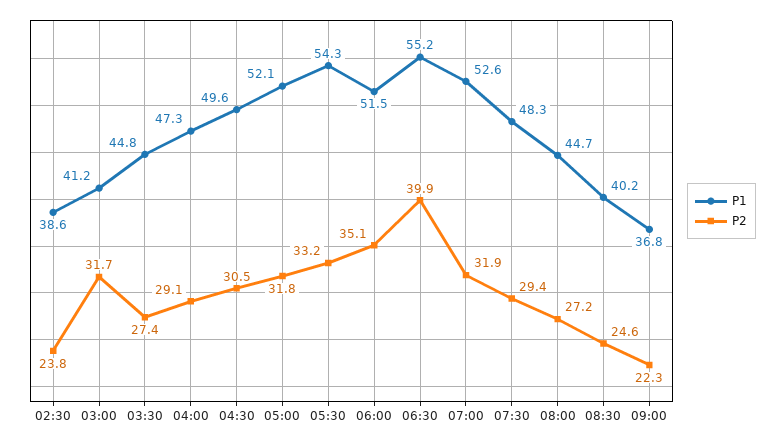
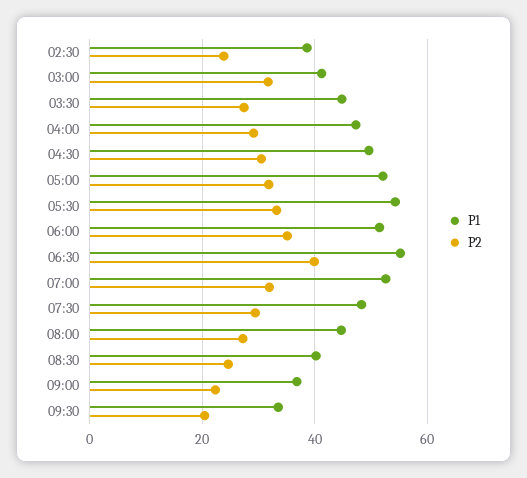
P1, 09:30: none -> 34
P2, 09:30: none -> 20

